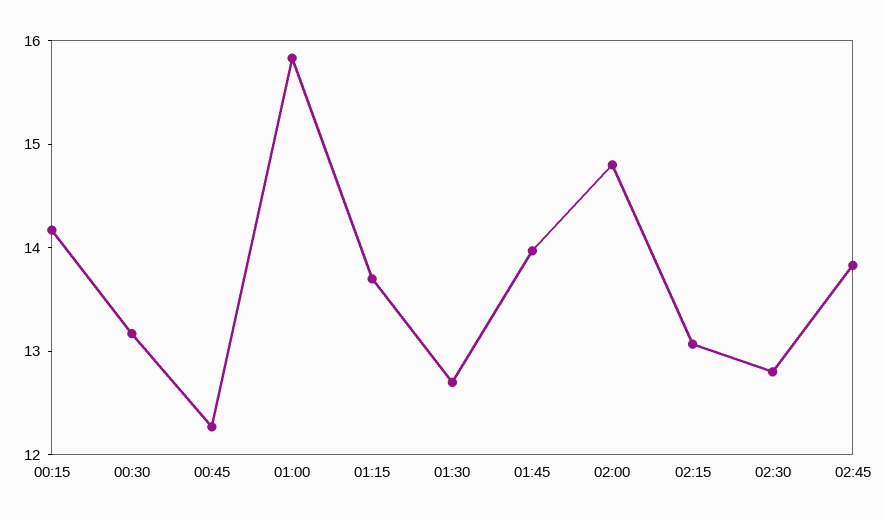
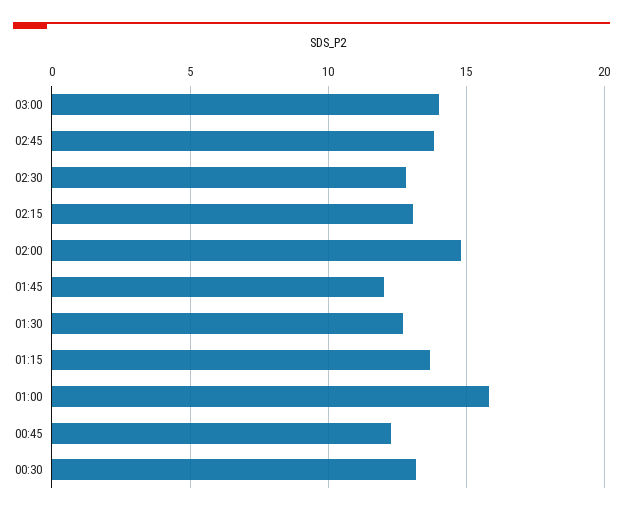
00:15: 14.2 -> none
01:45: 14 -> 12
03:00: none -> 14

